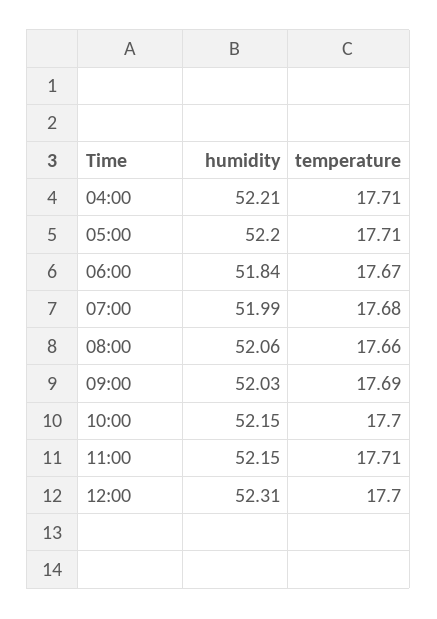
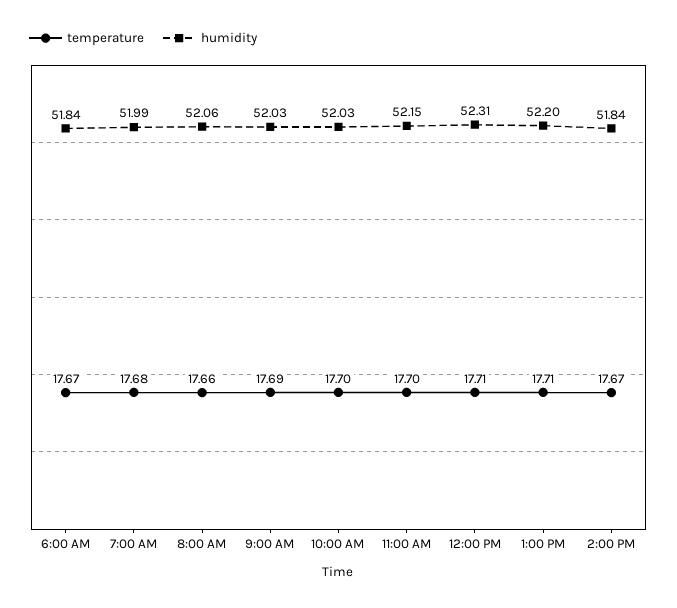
humidity, 04:00: 52.21 -> none
temperature, 04:00: 17.71 -> none
humidity, 05:00: 52.2 -> none
temperature, 05:00: 17.71 -> none
humidity, 10:00: 52.15 -> 52.03
temperature, 11:00: 17.71 -> 17.7
temperature, 12:00: 17.7 -> 17.71
temperature, 1:00 PM: none -> 17.71
humidity, 1:00 PM: none -> 52.2
temperature, 2:00 PM: none -> 17.67
humidity, 2:00 PM: none -> 51.84

